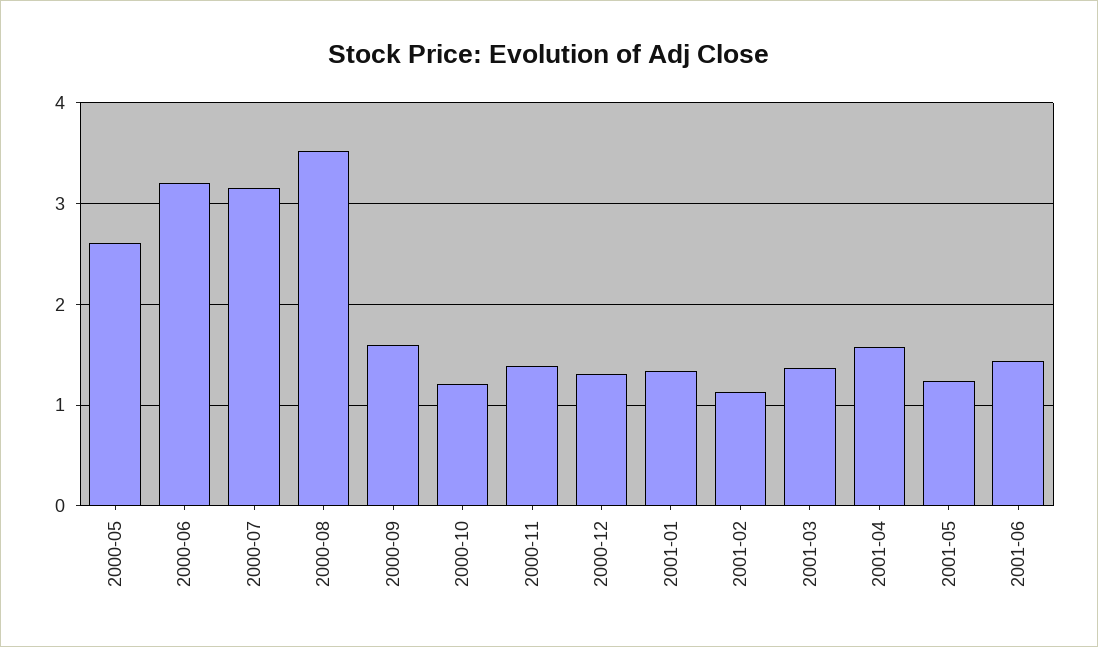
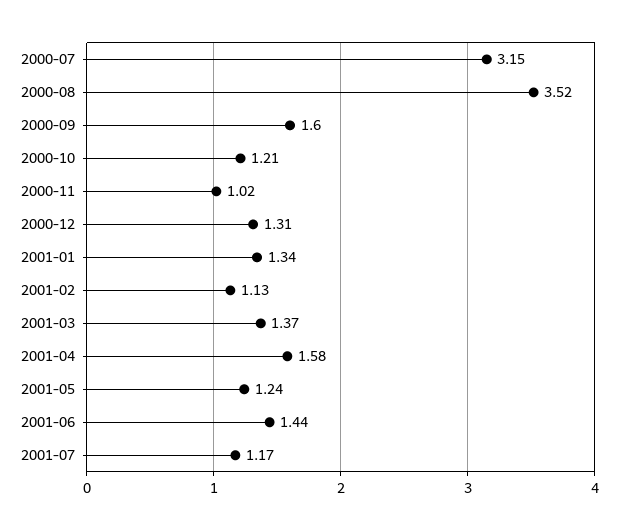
2000-05: 2.6 -> none
2000-06: 3.2 -> none
2000-11: 1.4 -> 1.02
2001-07: none -> 1.17

